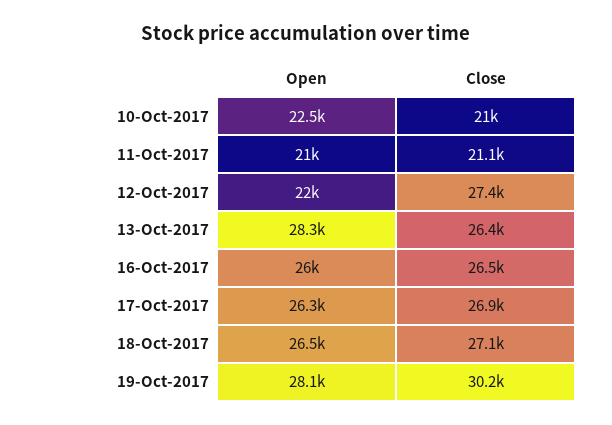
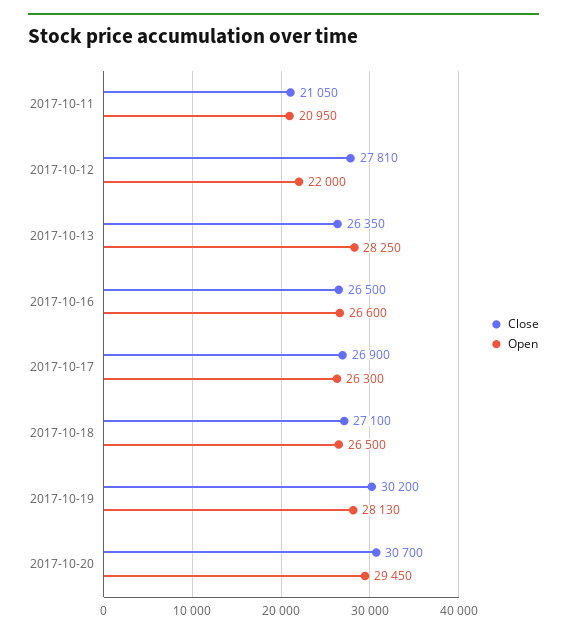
Open, 10-Oct-2017: 22500 -> none
Close, 10-Oct-2017: 21000 -> none
Close, 12-Oct-2017: 27400 -> 27810
Open, 16-Oct-2017: 26000 -> 26600
Close, 2017-10-20: none -> 30700
Open, 2017-10-20: none -> 29450

